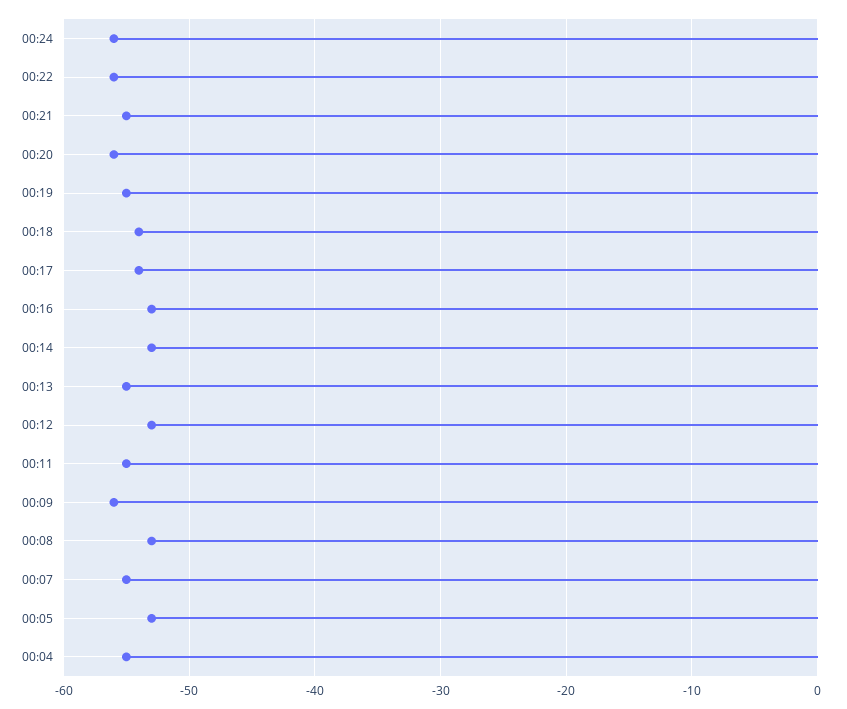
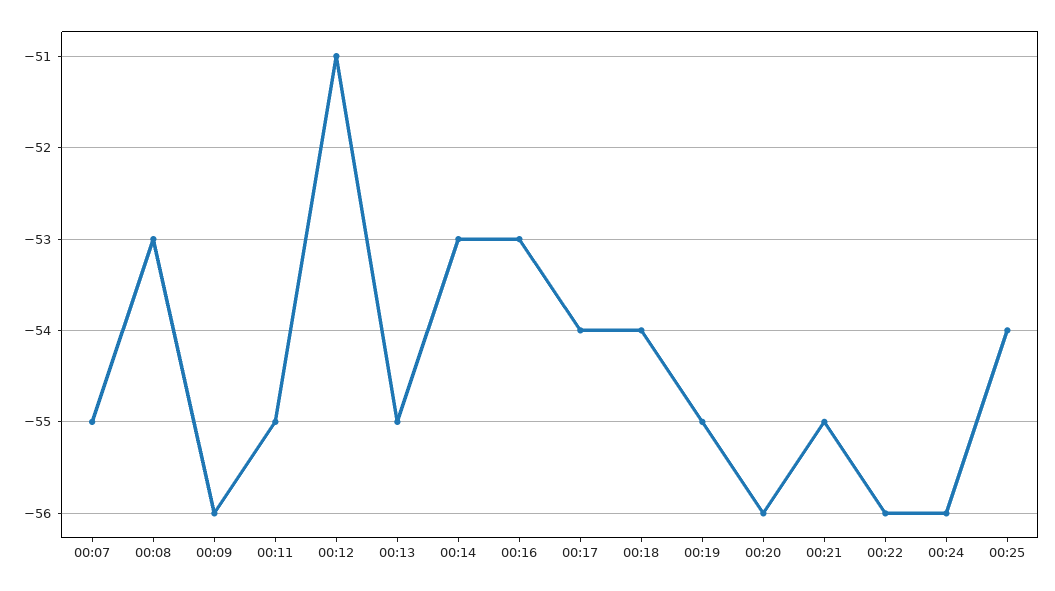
00:12: -53 -> -51
00:05: -53 -> none
00:04: -55 -> none
00:25: none -> -54

